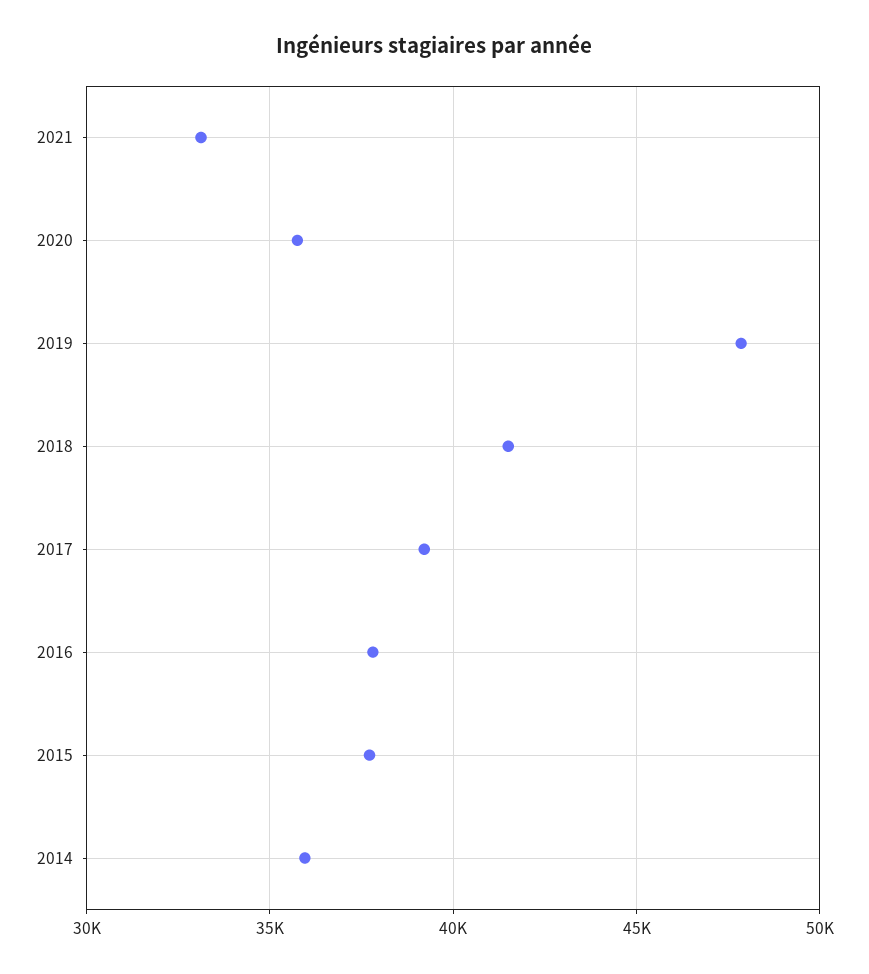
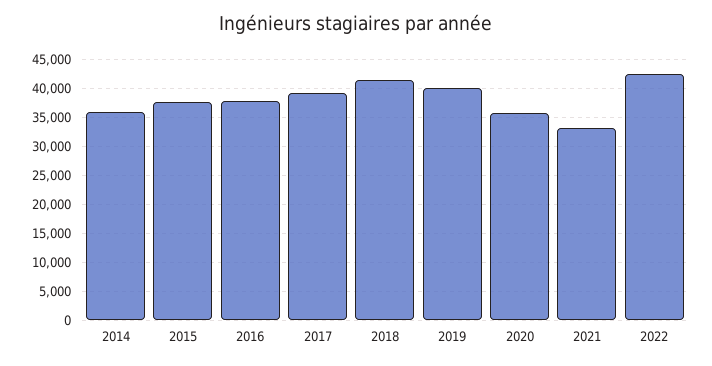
2019: 48000 -> 40000
2022: none -> 42500

